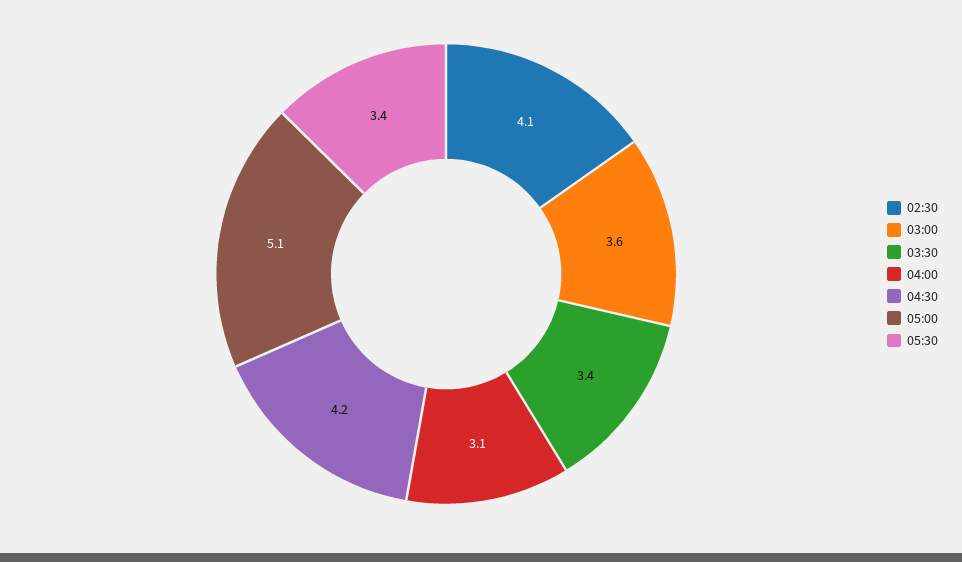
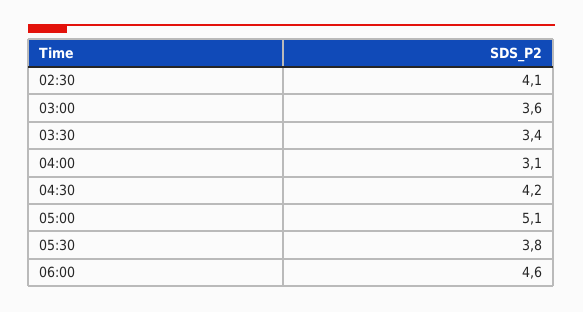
05:30: 3.4 -> 3.8
06:00: none -> 4.6

